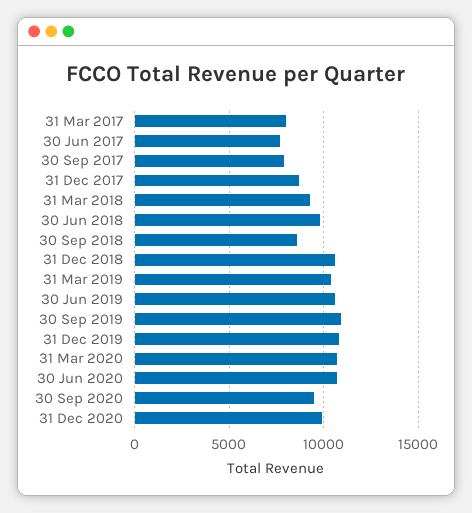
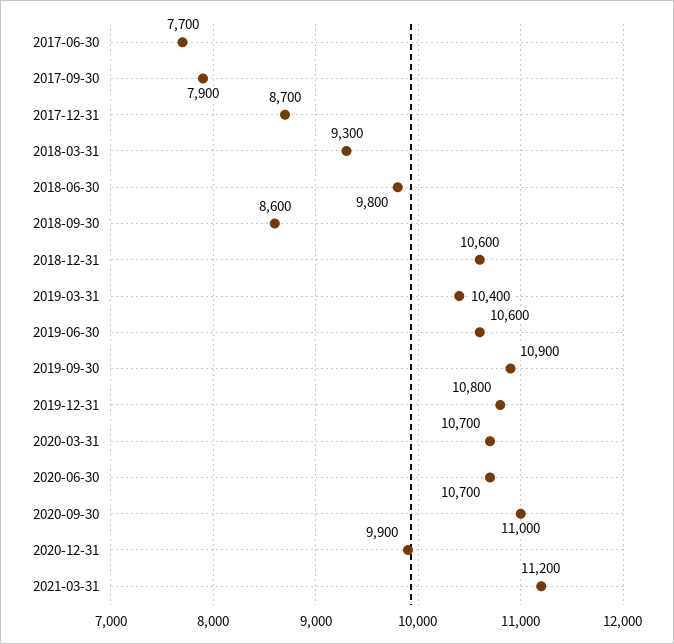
31 Mar 2017: 8000 -> none
30 Sep 2020: 9500 -> 11000
2021-03-31: none -> 11200

